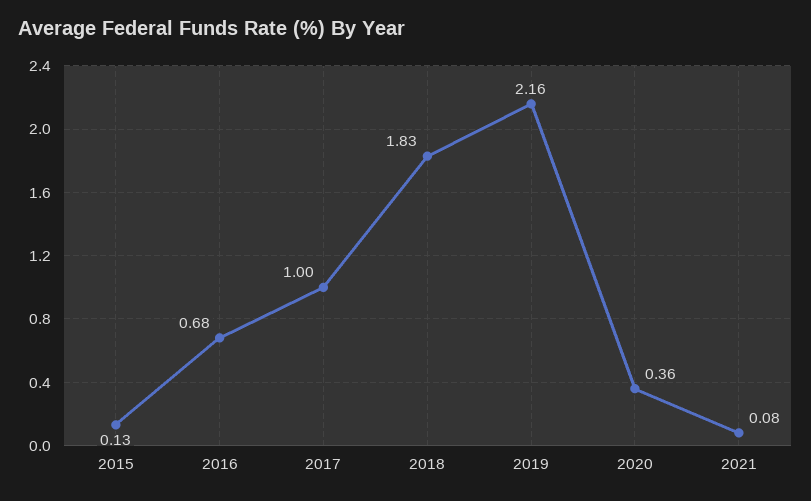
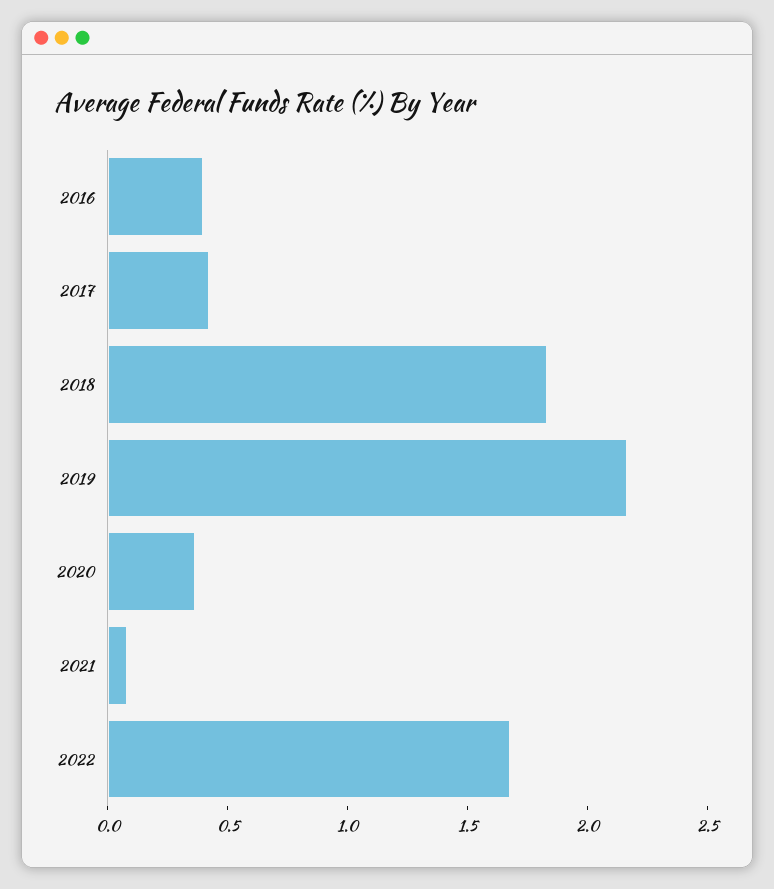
2015: 0.13 -> none
2016: 0.68 -> 0.4
2017: 1 -> 0.4
2022: none -> 1.7

